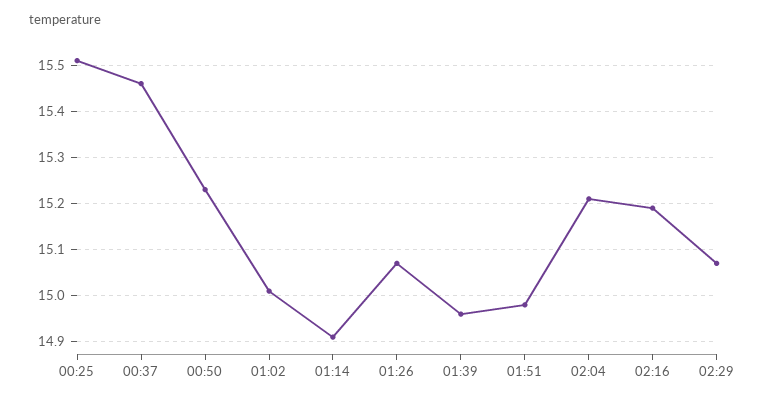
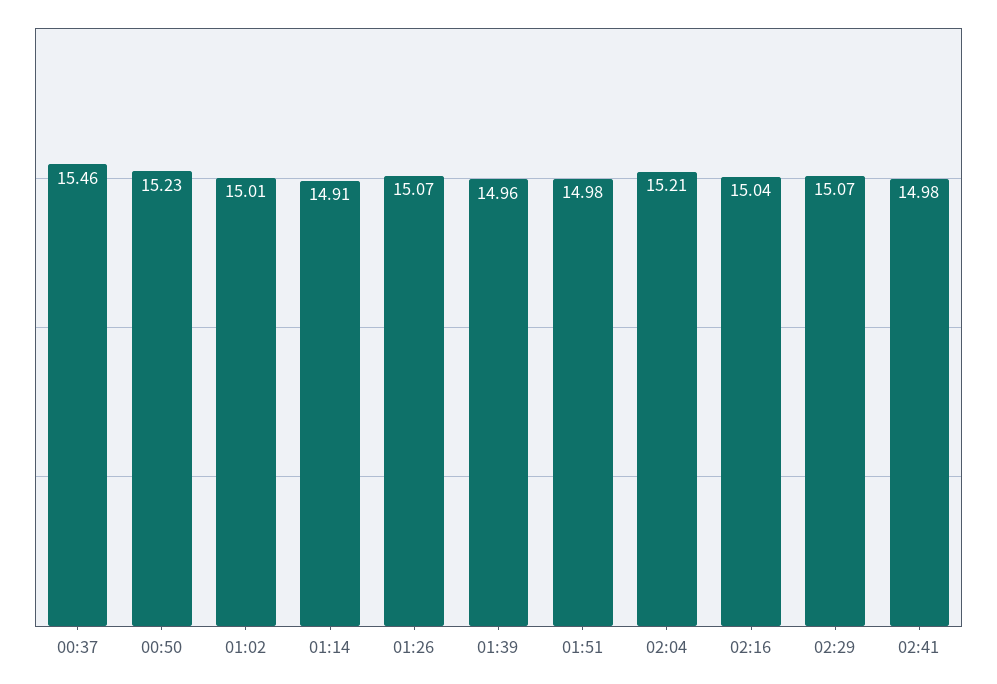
00:25: 15.5 -> none
02:16: 15.2 -> 15.04
02:41: none -> 14.98

